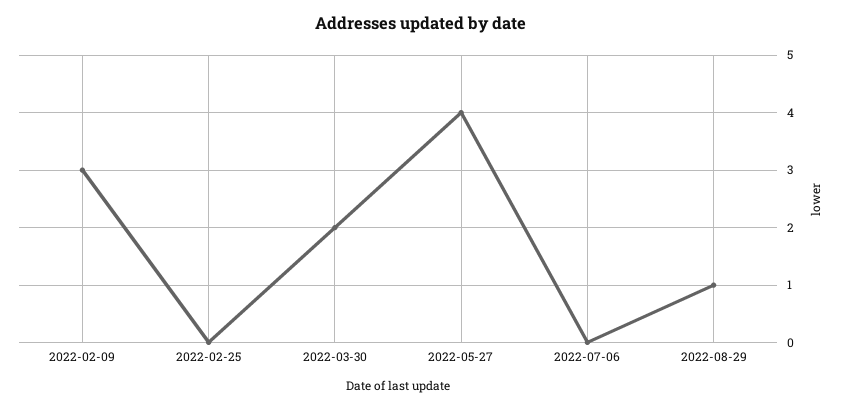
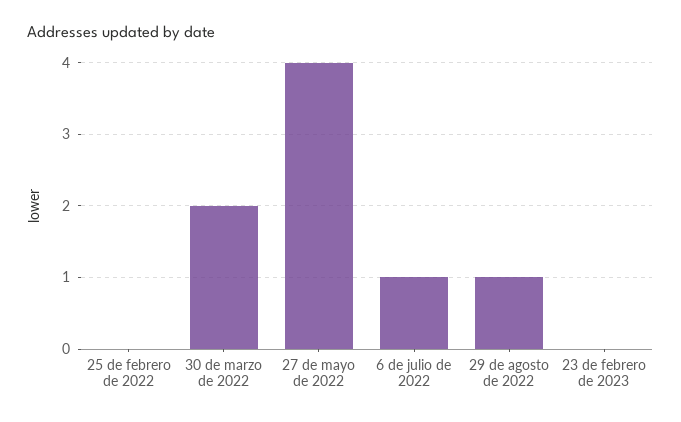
2022-02-09: 3 -> none
2022-07-06: 0 -> 1
23 de febrero de 2023: none -> 0

